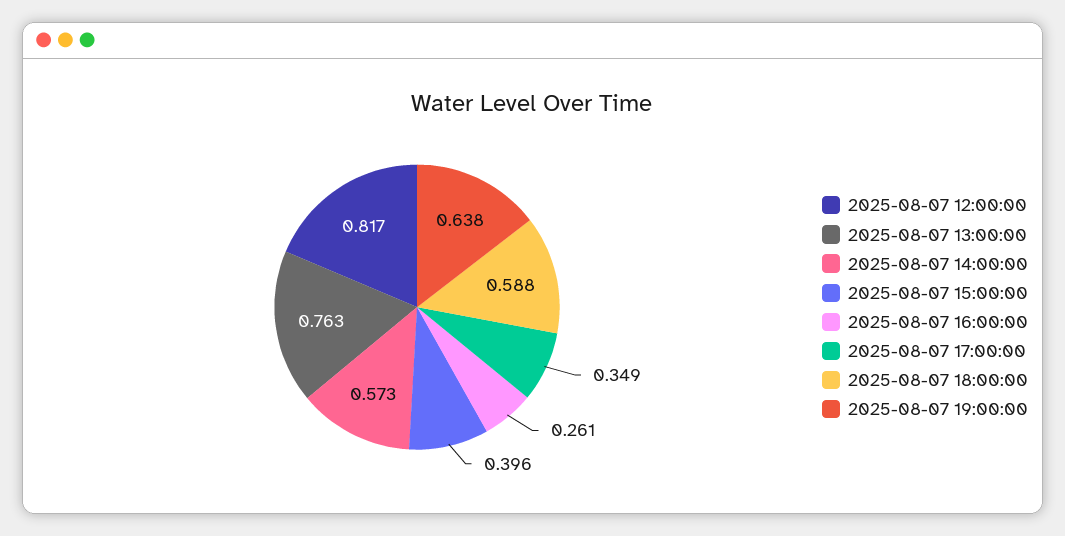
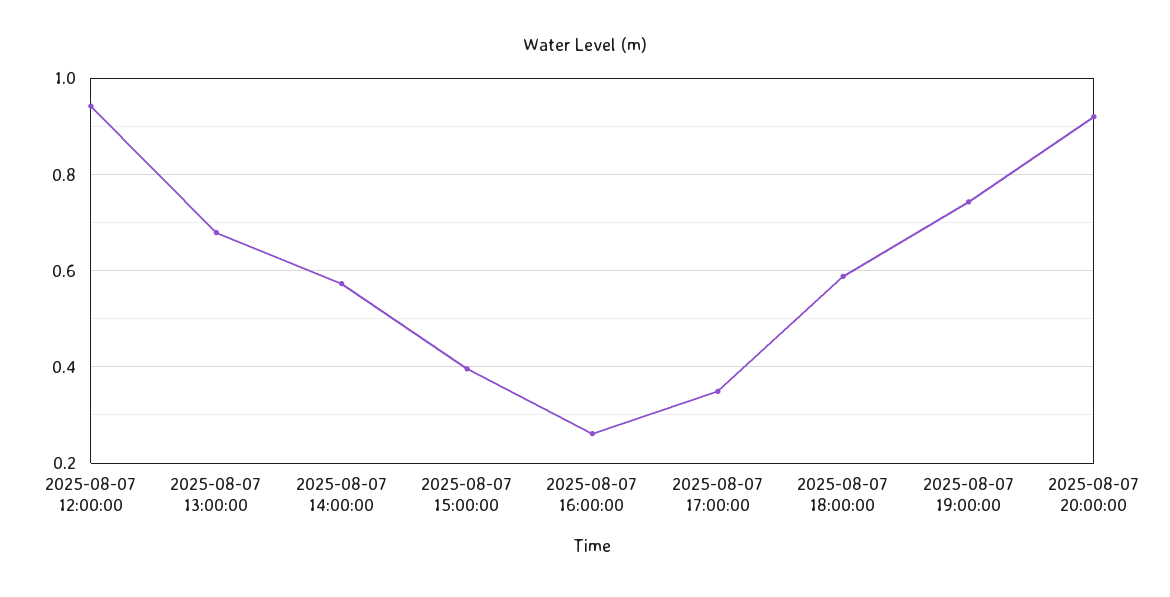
2025-08-07 12:00:00: 0.817 -> 0.94
2025-08-07 13:00:00: 0.763 -> 0.68
2025-08-07 19:00:00: 0.638 -> 0.74
2025-08-07 20:00:00: none -> 0.92

